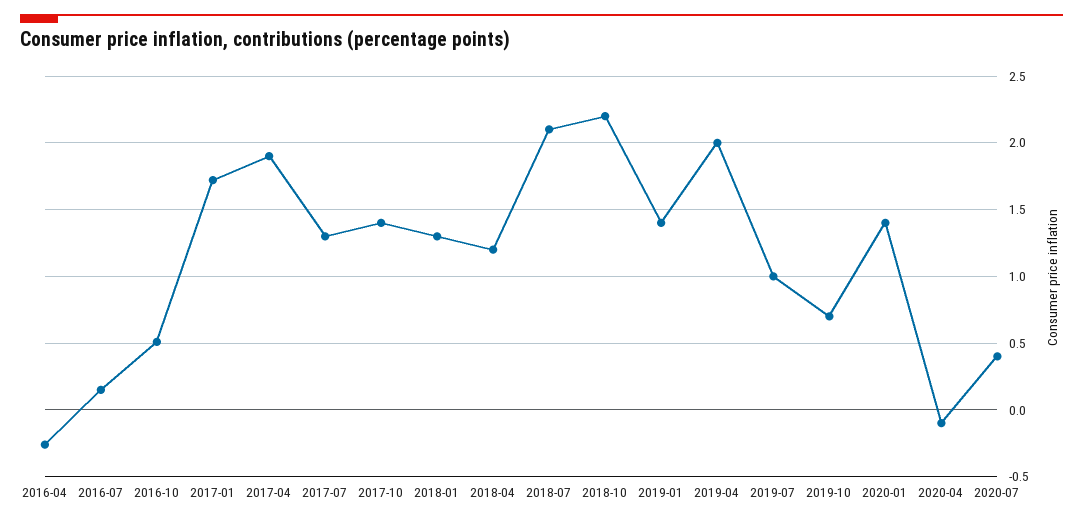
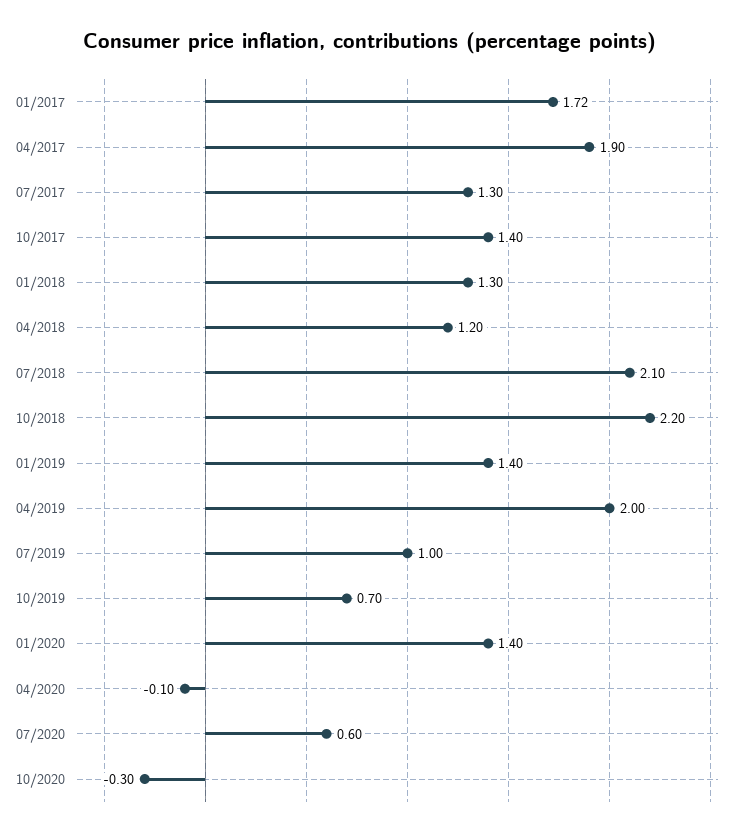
2016-04: -0.25 -> none
2016-07: 0.15 -> none
2016-10: 0.5 -> none
2020-07: 0.4 -> 0.6
10/2020: none -> -0.3

